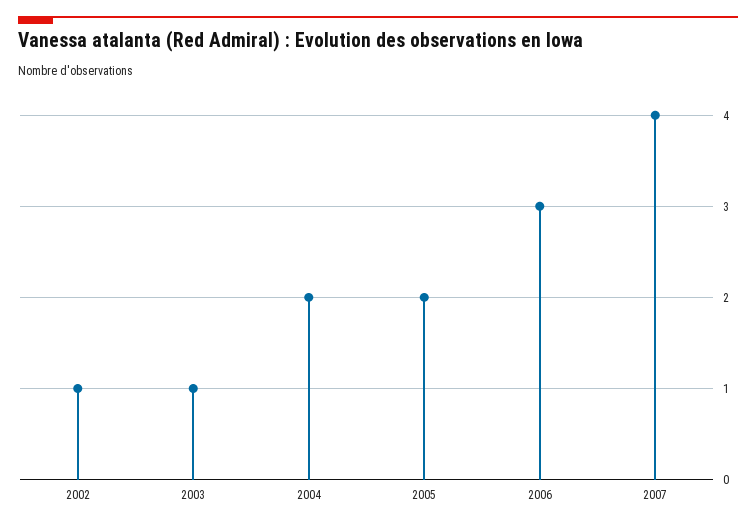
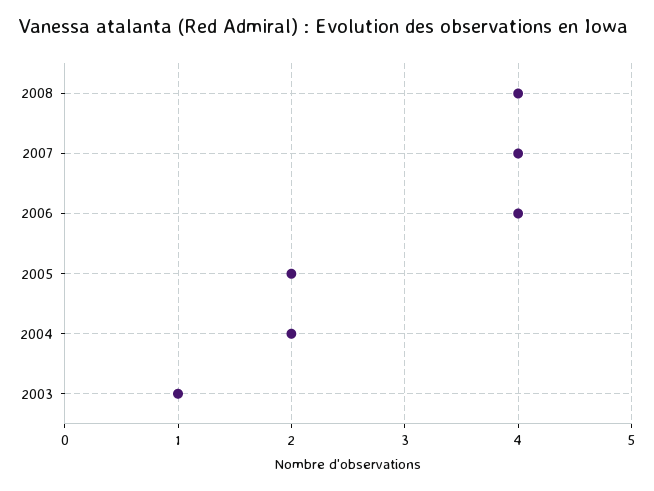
2002: 1 -> none
2006: 3 -> 4
2008: none -> 4

